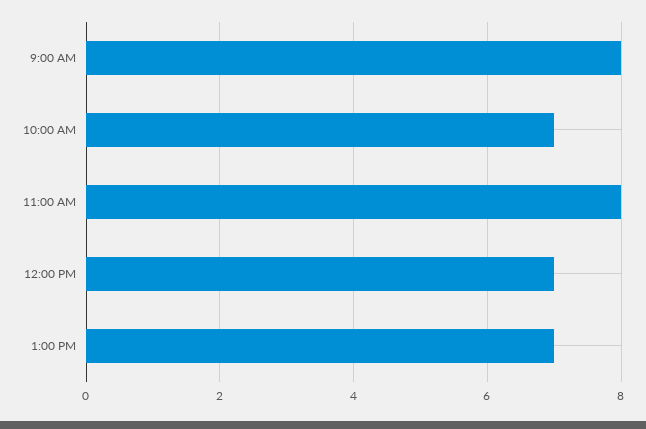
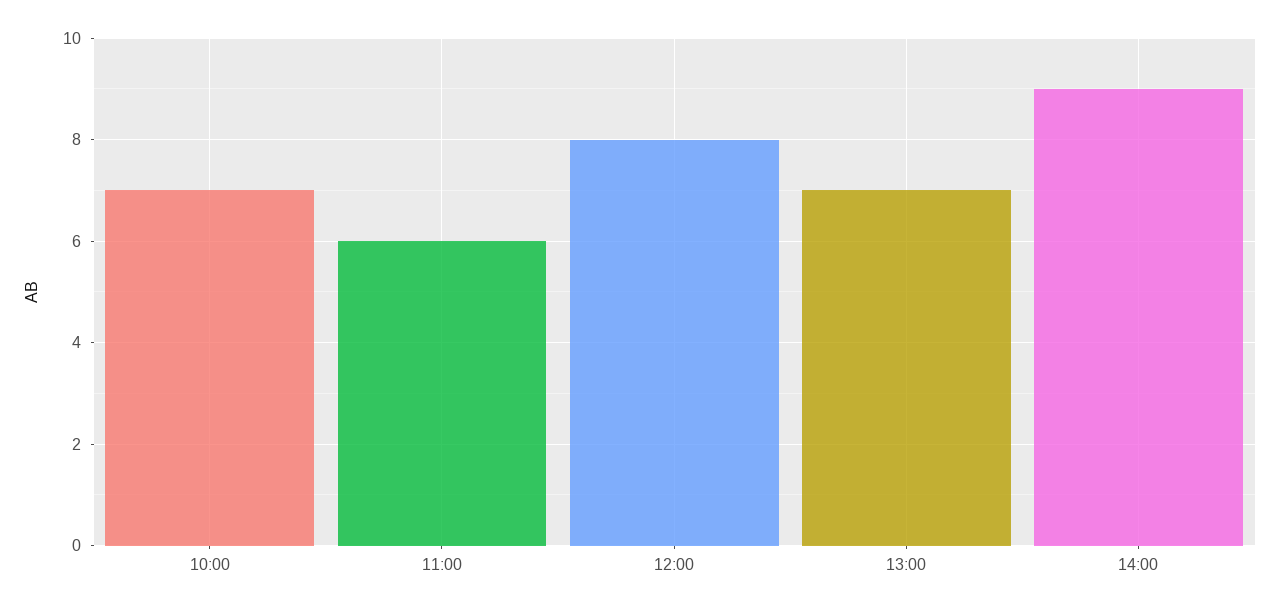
9:00 AM: 8 -> none
11:00 AM: 8 -> 6
12:00 PM: 7 -> 8
14:00: none -> 9

